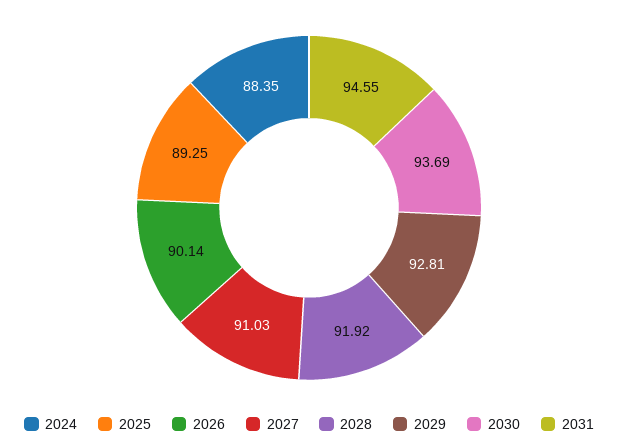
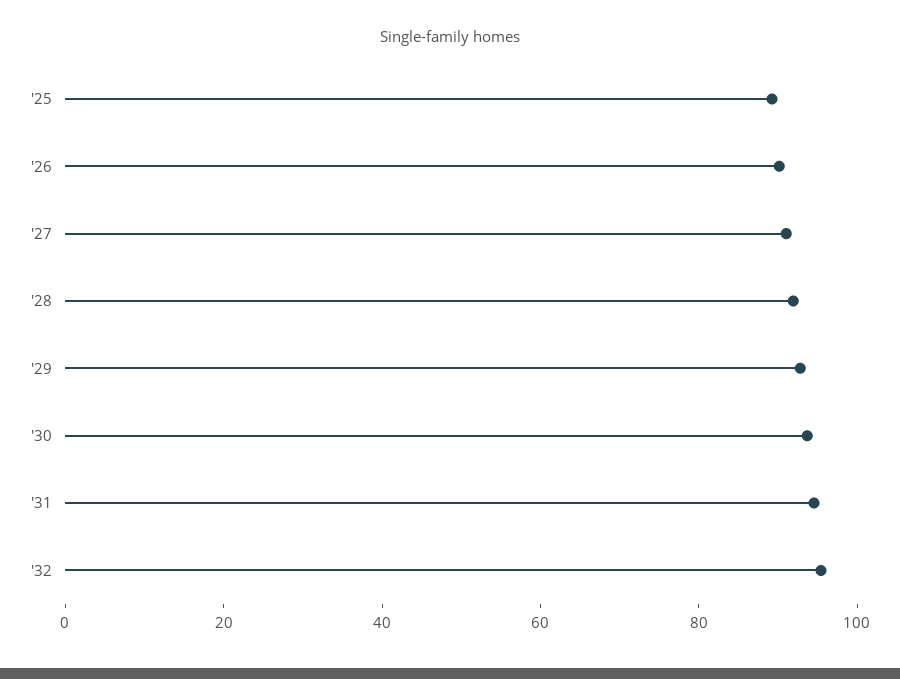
2024: 88.35 -> none
'32: none -> 95

